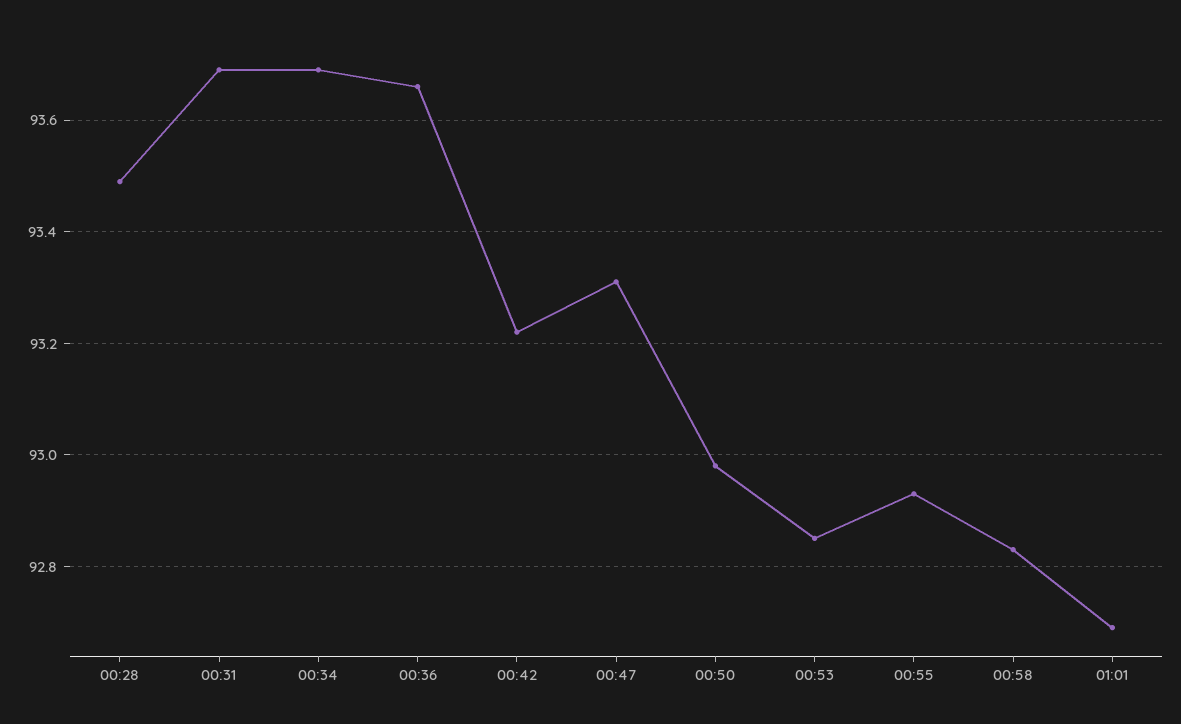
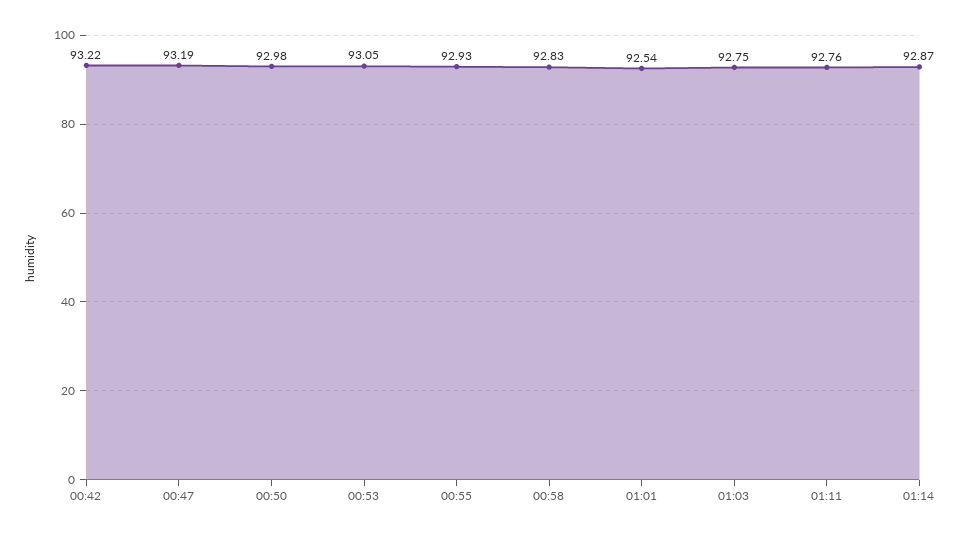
00:28: 93.5 -> none
00:31: 93.7 -> none
00:34: 93.7 -> none
00:36: 93.65 -> none
00:47: 93.3 -> 93.19
00:53: 92.85 -> 93.05
01:01: 92.7 -> 92.54
01:03: none -> 92.75
01:11: none -> 92.76
01:14: none -> 92.87

